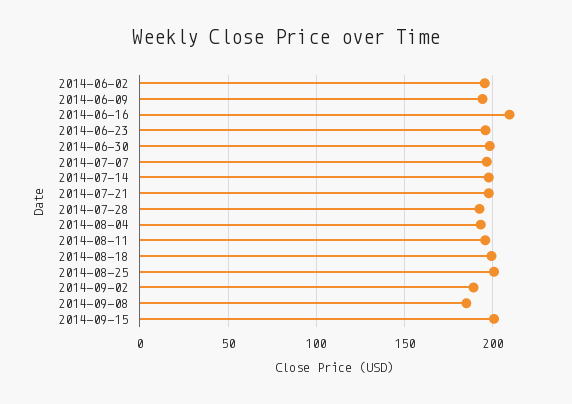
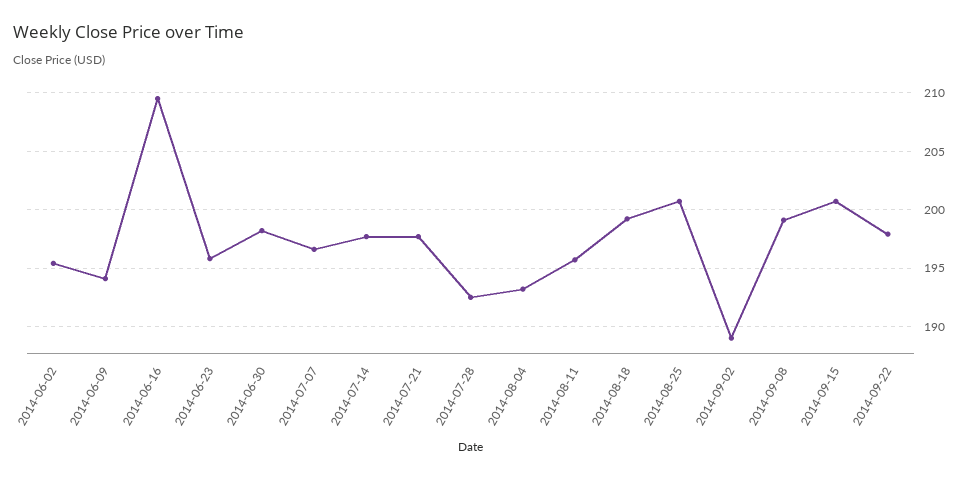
2014-09-08: 185 -> 199
2014-09-22: none -> 198

